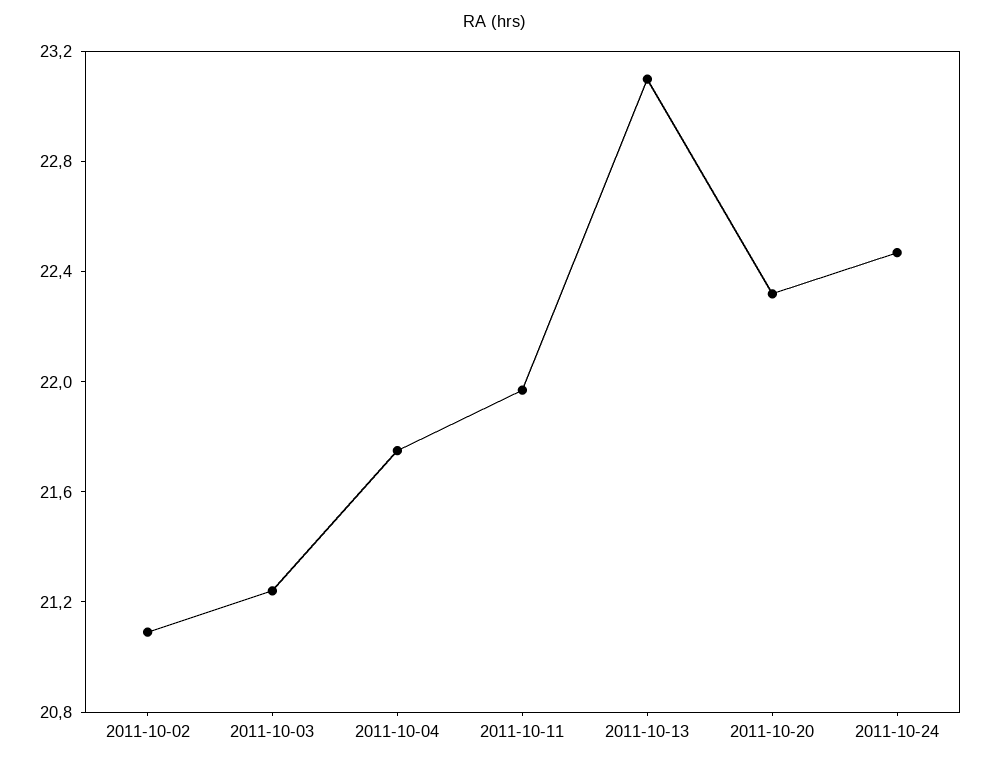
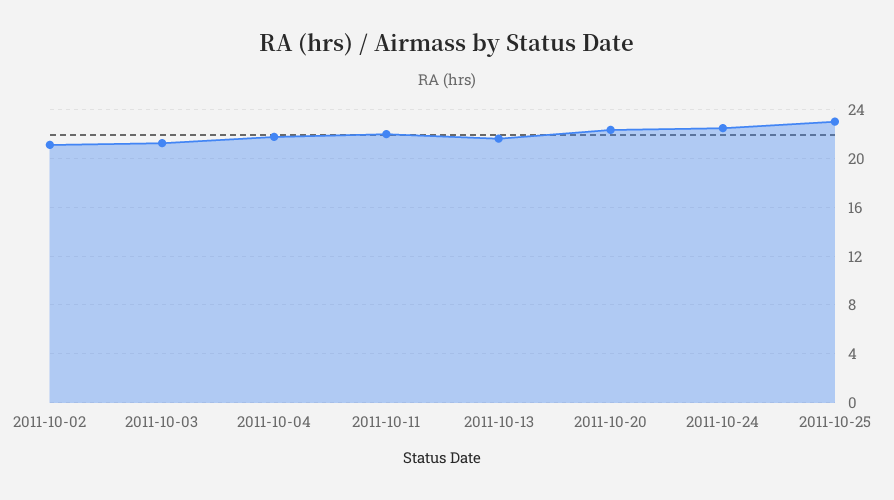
2011-10-13: 23.1 -> 21.5
2011-10-25: none -> 23

